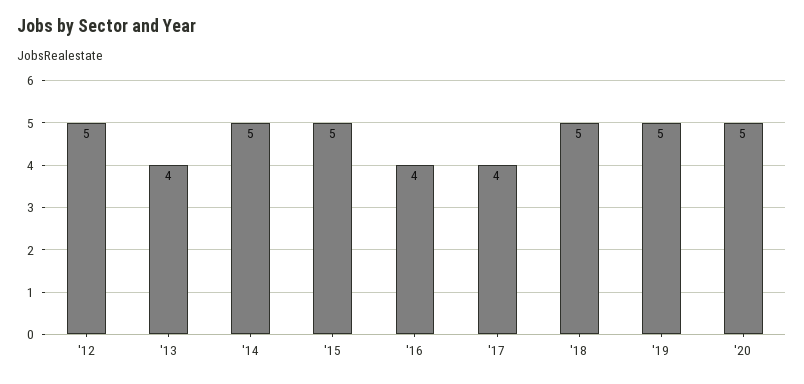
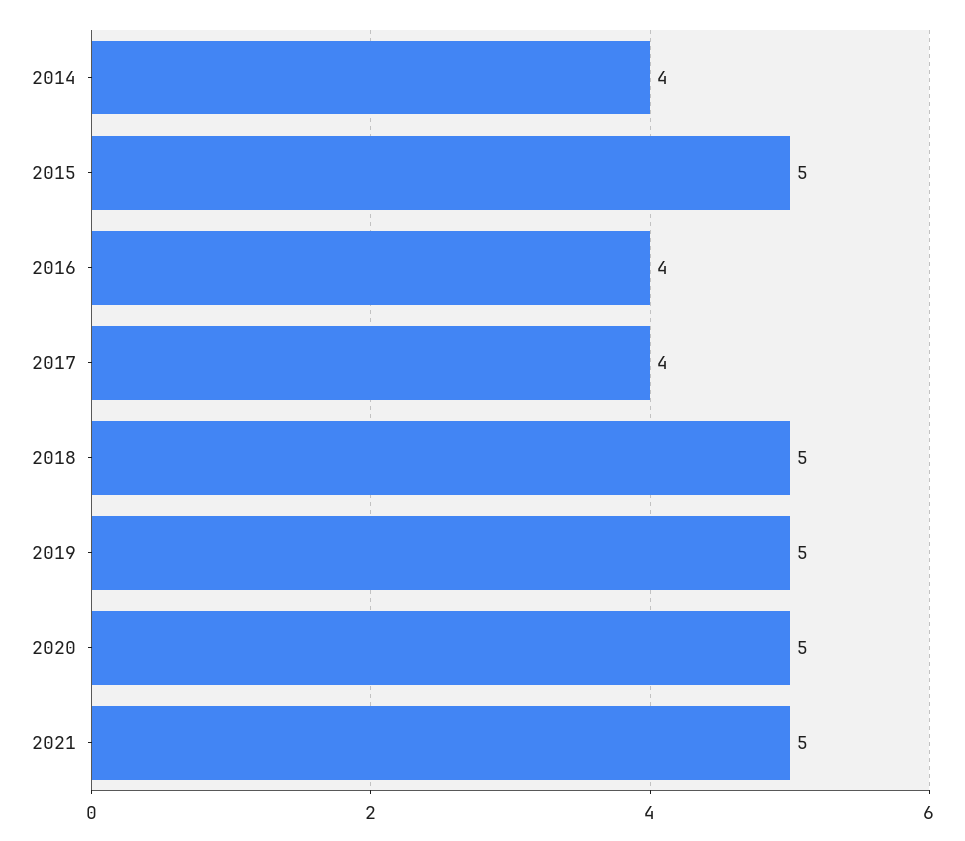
'12: 5 -> none
'13: 4 -> none
'14: 5 -> 4
2021: none -> 5

